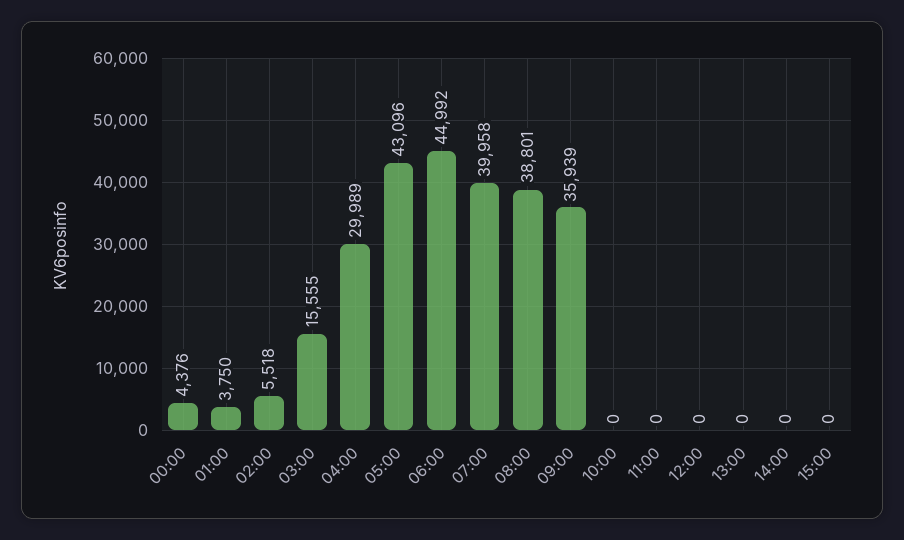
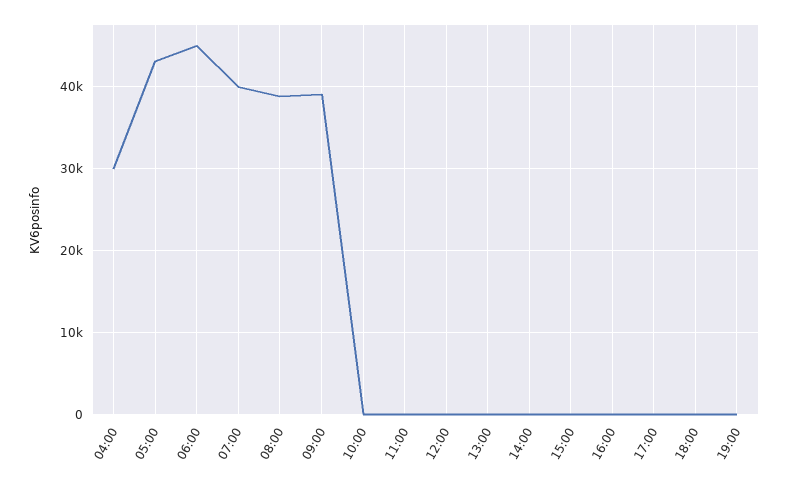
00:00: 4376 -> none
01:00: 3750 -> none
02:00: 5518 -> none
03:00: 15555 -> none
09:00: 35939 -> 39000
16:00: none -> 0
17:00: none -> 0
18:00: none -> 0
19:00: none -> 0

